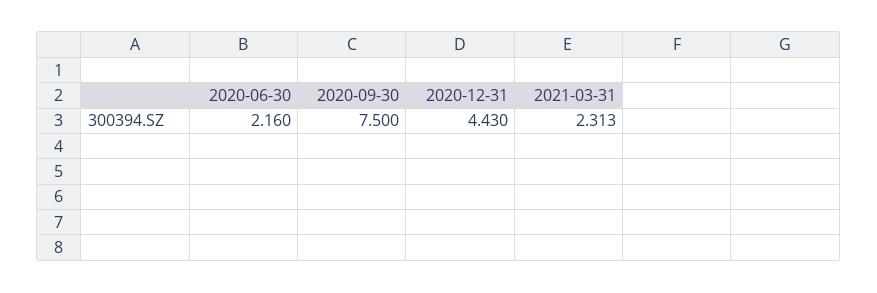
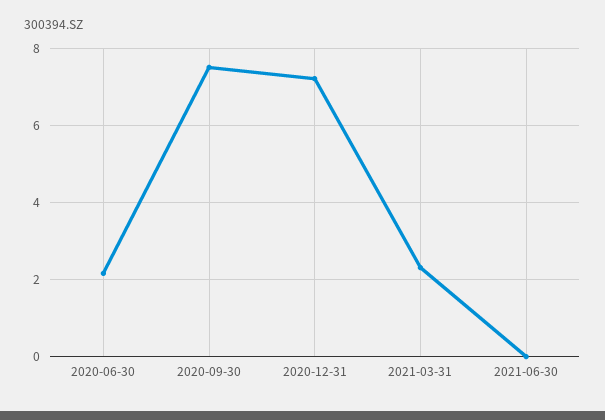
2020-12-31: 4.43 -> 7.2
2021-06-30: none -> 0

